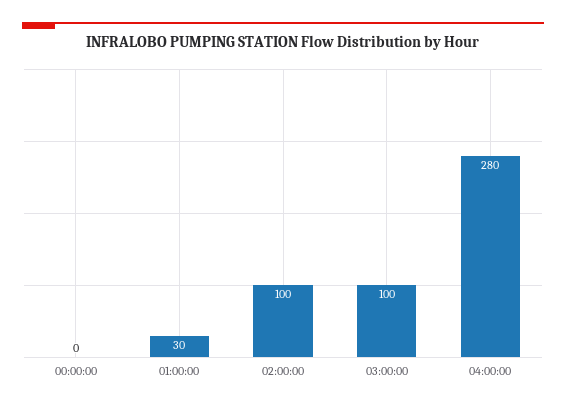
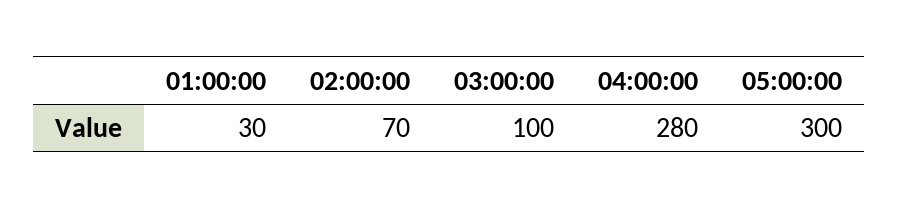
00:00:00: 0 -> none
02:00:00: 100 -> 70
05:00:00: none -> 300

